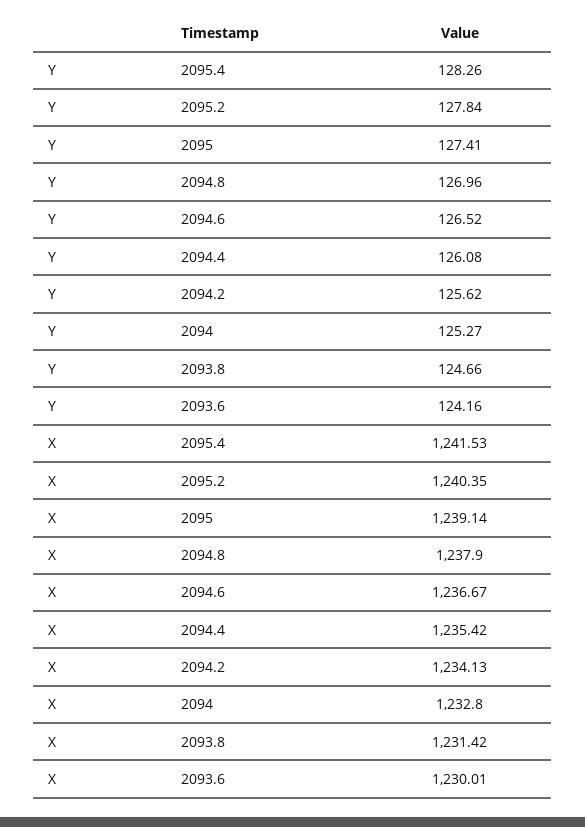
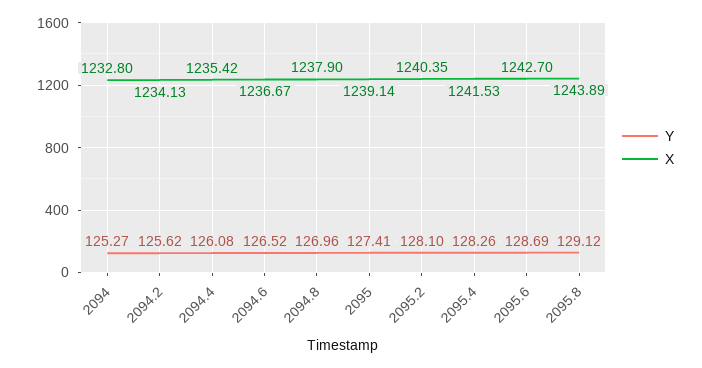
Y, 2095.2: 127.84 -> 128.1
Y, 2093.8: 124.66 -> none
Y, 2093.6: 124.16 -> none
X, 2093.8: 1231.42 -> none
X, 2093.6: 1230.01 -> none
Y, 2095.6: none -> 128.69
X, 2095.6: none -> 1242.7
Y, 2095.8: none -> 129.12
X, 2095.8: none -> 1243.89

